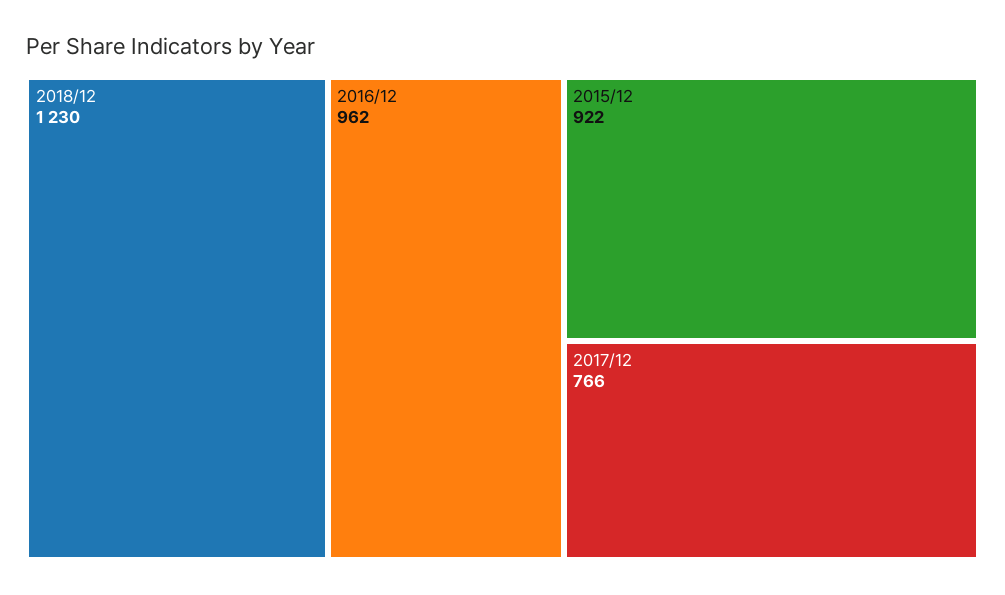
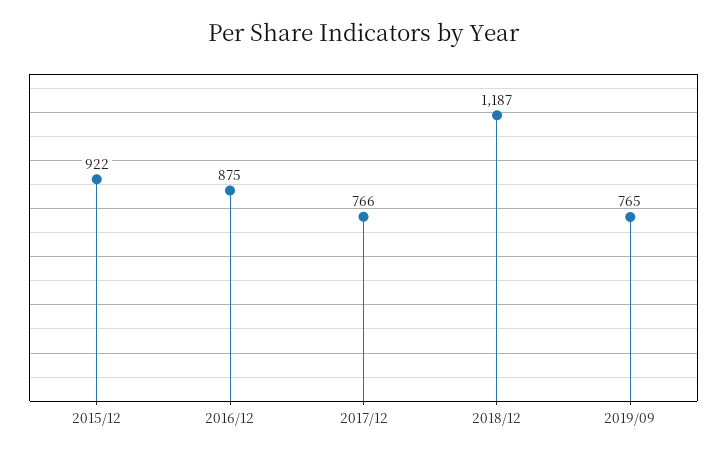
2018/12: 1230 -> 1187
2016/12: 962 -> 875
2019/09: none -> 765

